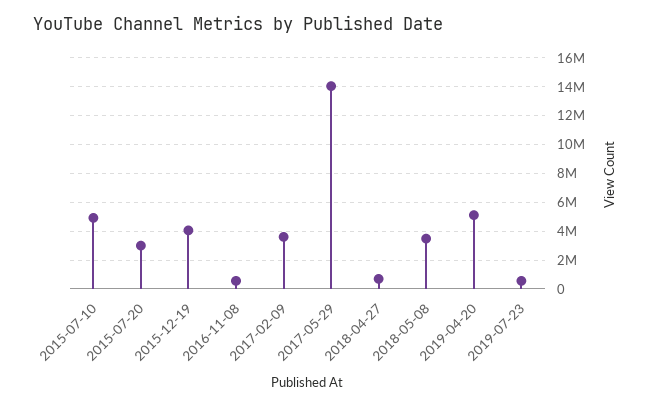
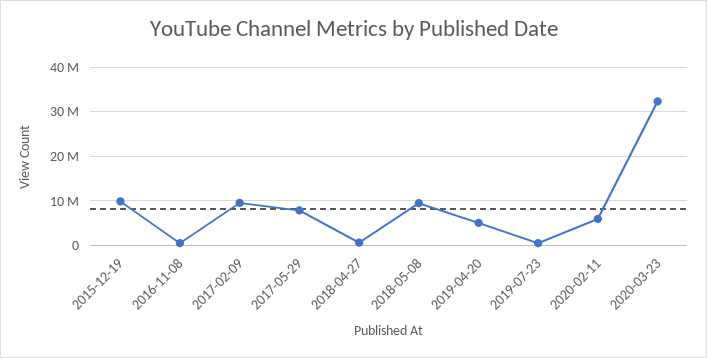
2015-07-10: 5000000 -> none
2015-07-20: 3000000 -> none
2015-12-19: 4000000 -> 10000000
2017-02-09: 3500000 -> 10000000
2017-05-29: 14000000 -> 8000000
2018-05-08: 3500000 -> 10000000
2020-02-11: none -> 6000000
2020-03-23: none -> 32000000

